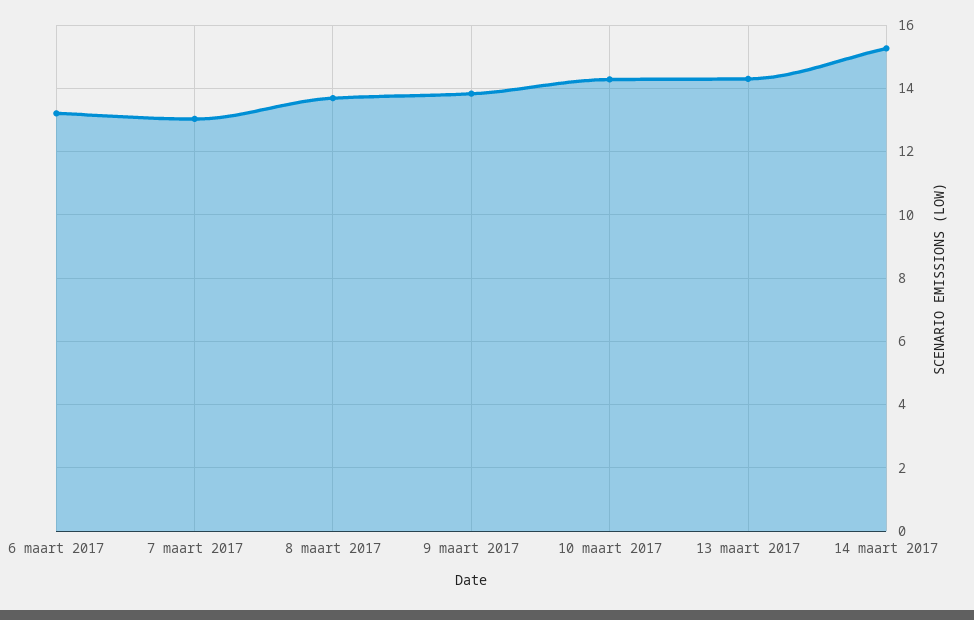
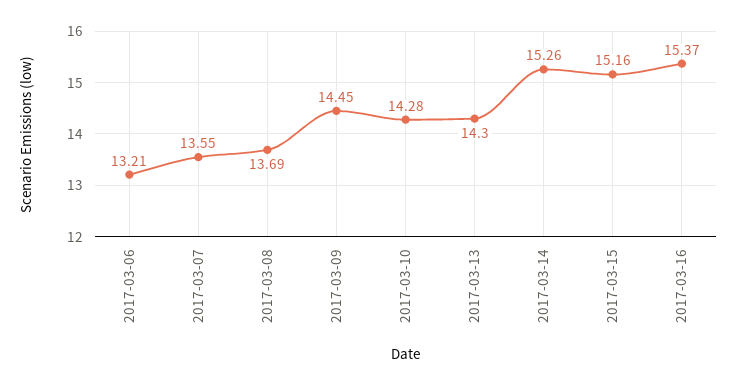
7 maart 2017: 13 -> 13.55
9 maart 2017: 13.8 -> 14.45
2017-03-15: none -> 15.16
2017-03-16: none -> 15.37

